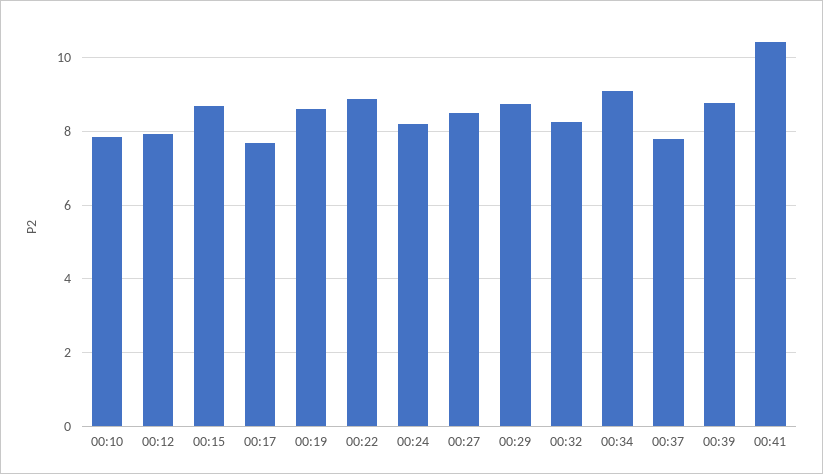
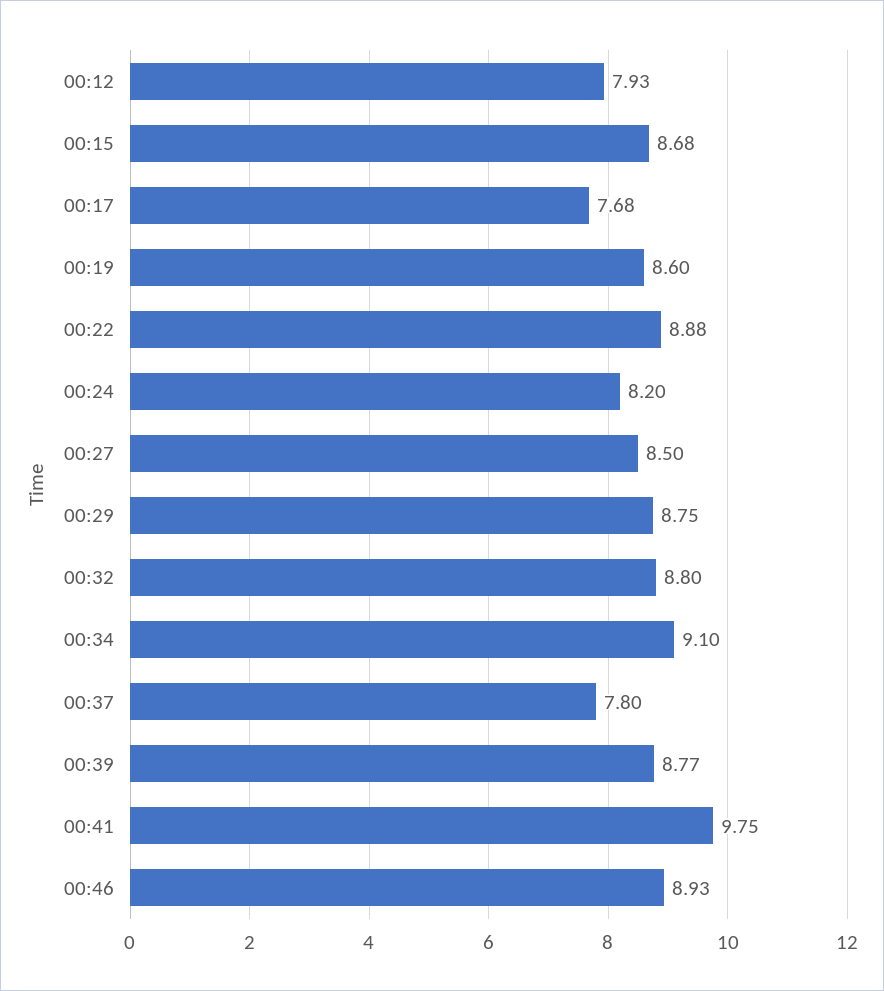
00:10: 7.8 -> none
00:32: 8.2 -> 8.8
00:41: 10.4 -> 9.75
00:46: none -> 8.93

